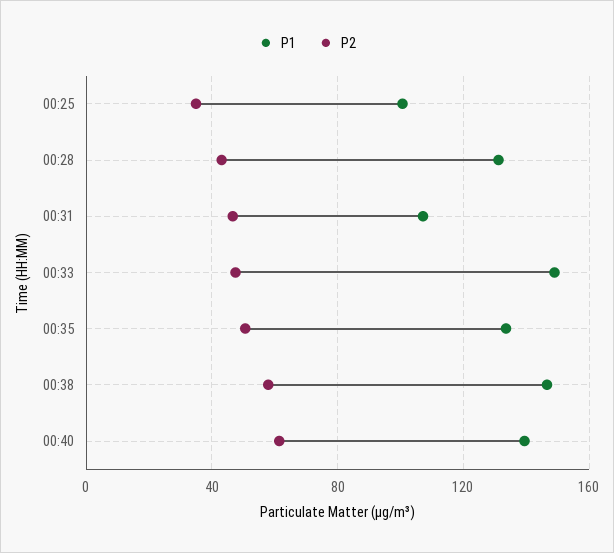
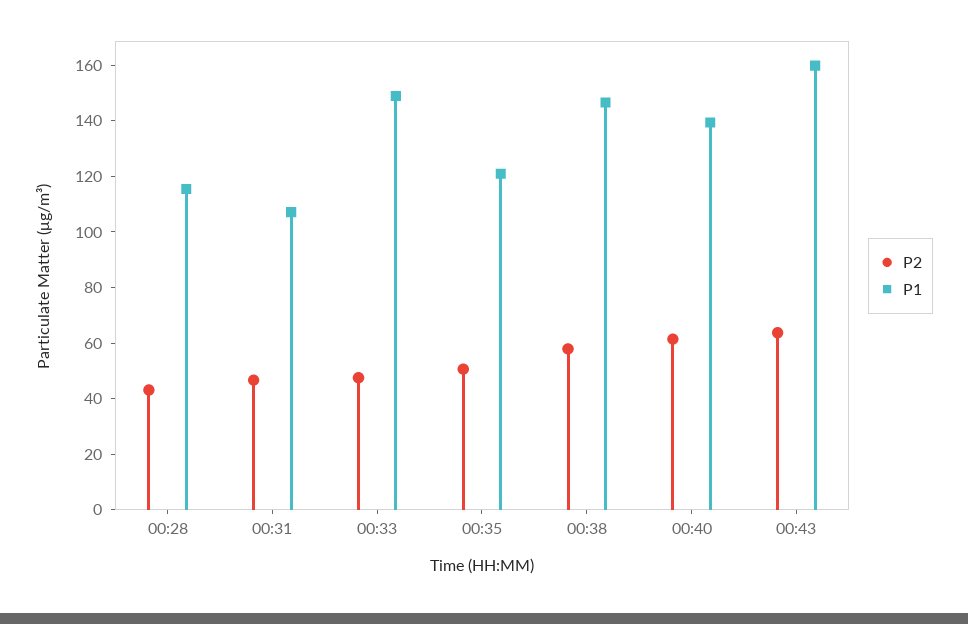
P1, 00:25: 100 -> none
P2, 00:25: 35 -> none
P1, 00:28: 130 -> 115
P1, 00:35: 135 -> 120
P2, 00:43: none -> 65
P1, 00:43: none -> 160

